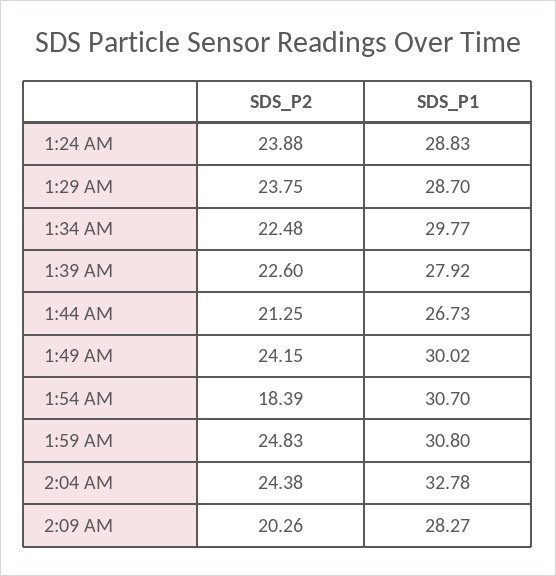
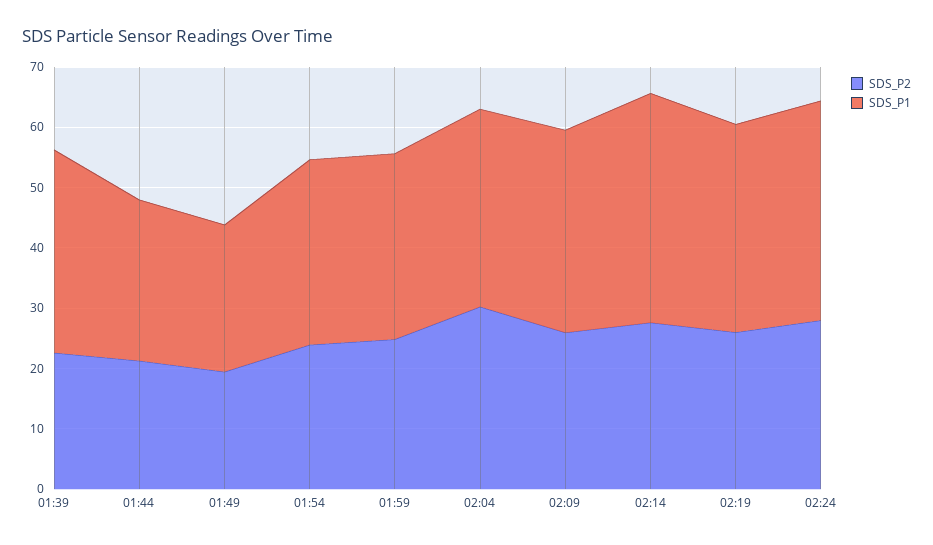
SDS_P2, 1:24 AM: 23.88 -> none
SDS_P1, 1:24 AM: 28.83 -> none
SDS_P2, 1:29 AM: 23.75 -> none
SDS_P1, 1:29 AM: 28.7 -> none
SDS_P2, 1:34 AM: 22.48 -> none
SDS_P1, 1:34 AM: 29.77 -> none
SDS_P1, 1:39 AM: 27.92 -> 34
SDS_P2, 1:49 AM: 24.15 -> 20
SDS_P1, 1:49 AM: 30.02 -> 24
SDS_P2, 1:54 AM: 18.39 -> 24
SDS_P2, 2:04 AM: 24.38 -> 30
SDS_P2, 2:09 AM: 20.26 -> 26
SDS_P1, 2:09 AM: 28.27 -> 34
SDS_P2, 02:14: none -> 28
SDS_P1, 02:14: none -> 38
SDS_P2, 02:19: none -> 26
SDS_P1, 02:19: none -> 34
SDS_P2, 02:24: none -> 28
SDS_P1, 02:24: none -> 36

